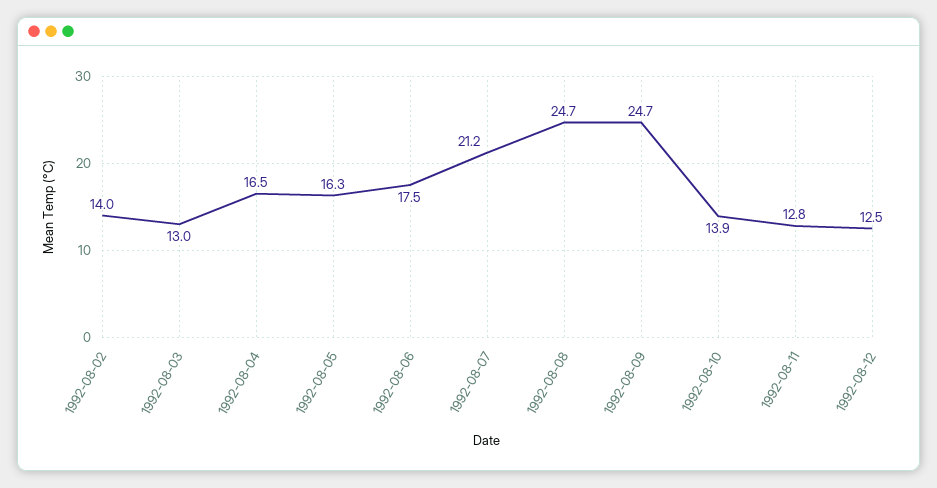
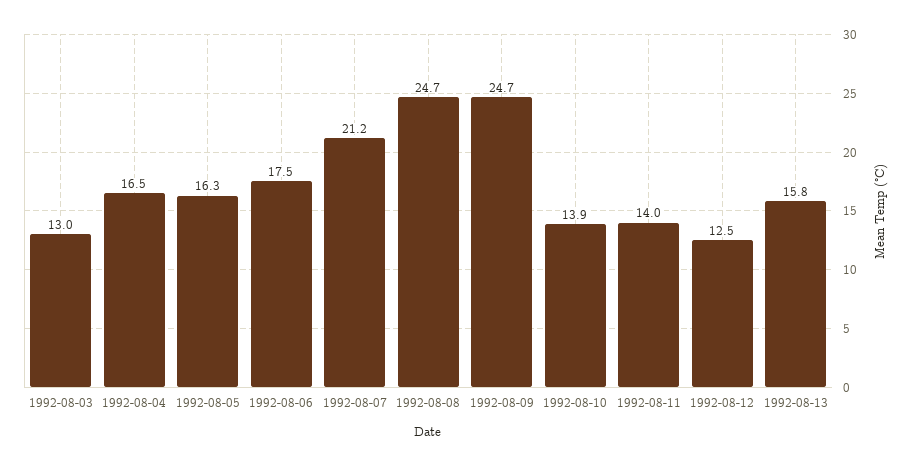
1992-08-02: 14 -> none
1992-08-11: 12.8 -> 14
1992-08-13: none -> 15.8

